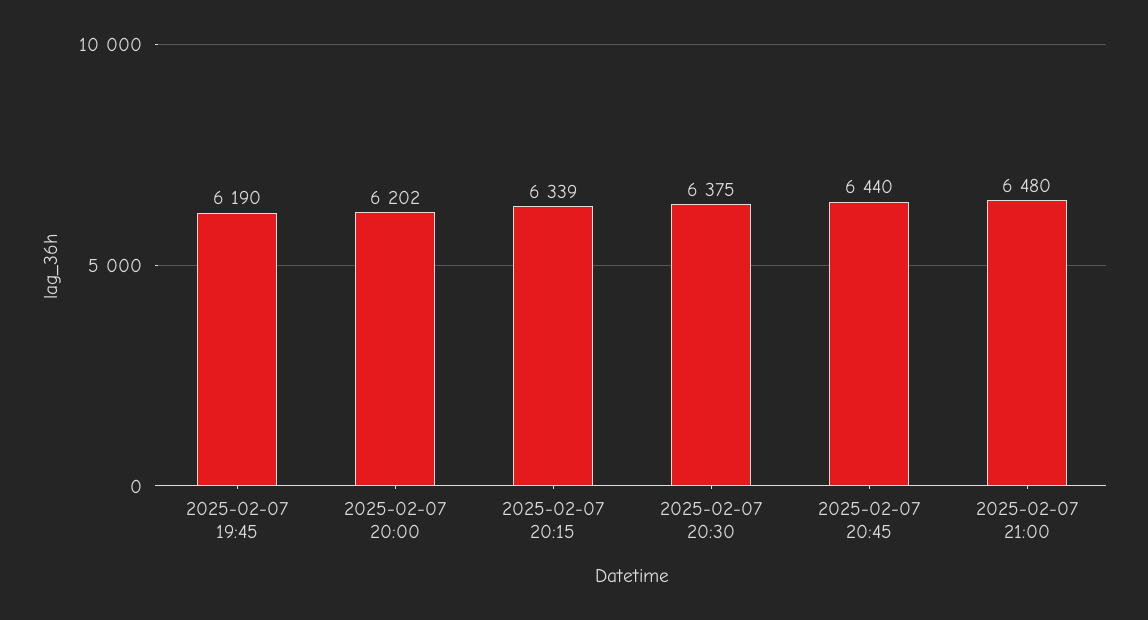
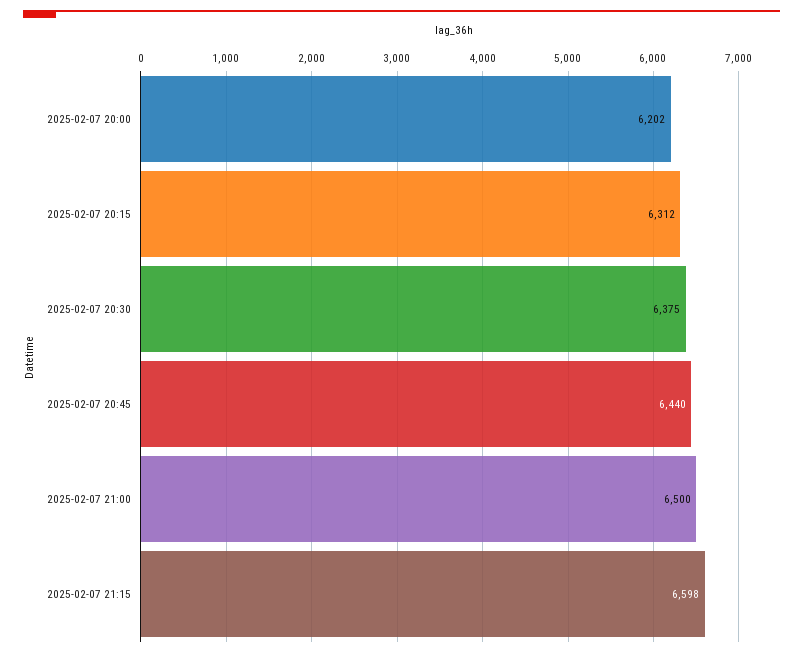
2025-02-07 19:45: 6190 -> none
2025-02-07 20:15: 6339 -> 6312
2025-02-07 21:00: 6480 -> 6500
2025-02-07 21:15: none -> 6598

